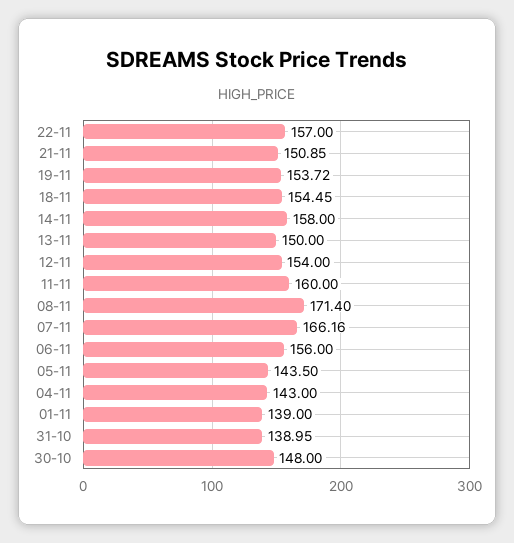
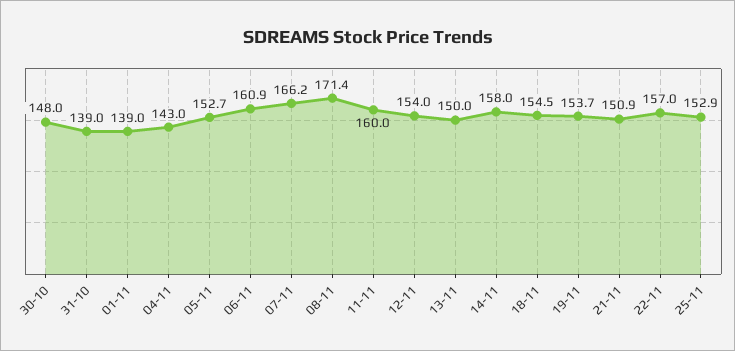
06-11: 156 -> 160.9
05-11: 143.5 -> 152.7
25-11: none -> 152.9

